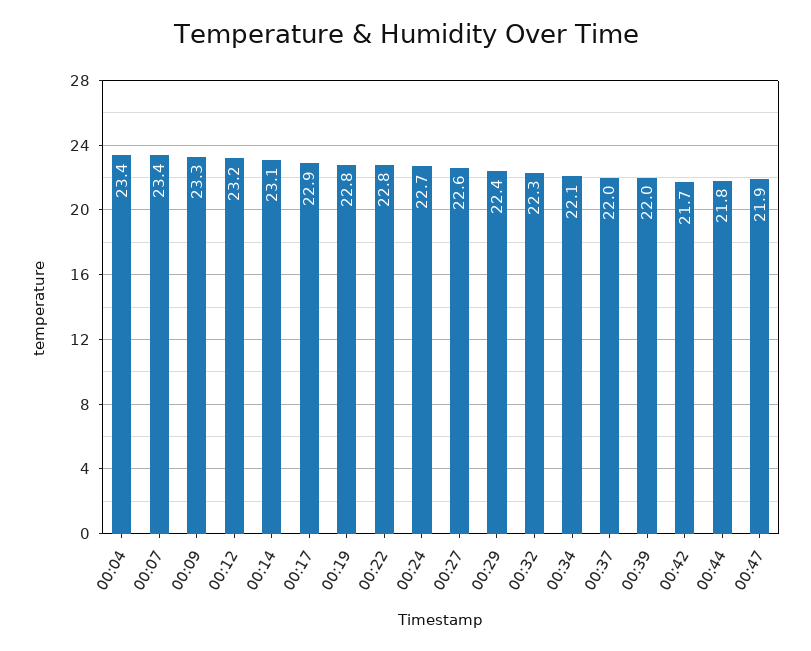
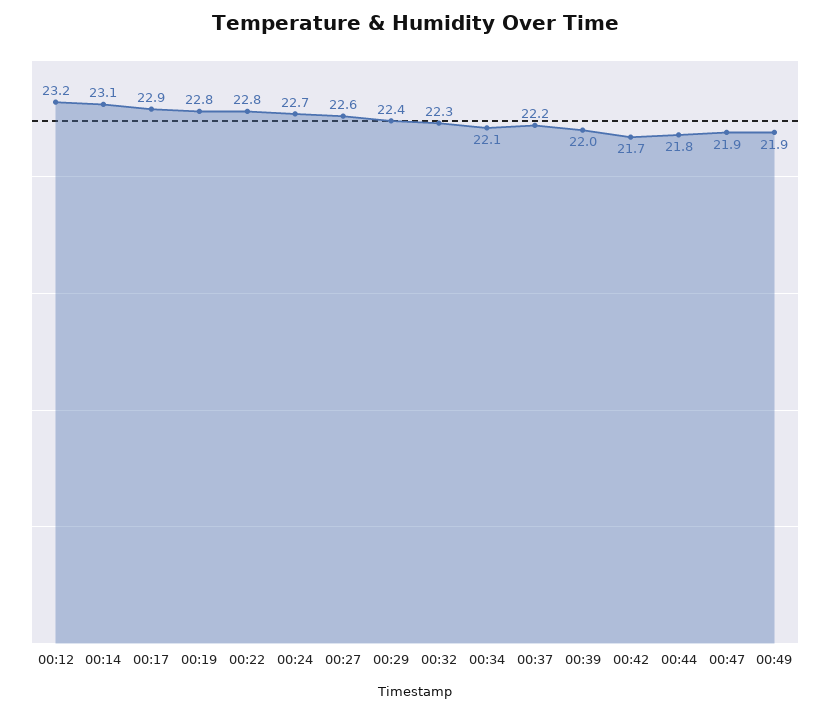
00:04: 23.4 -> none
00:07: 23.4 -> none
00:09: 23.3 -> none
00:37: 22 -> 22.2
00:49: none -> 21.9

